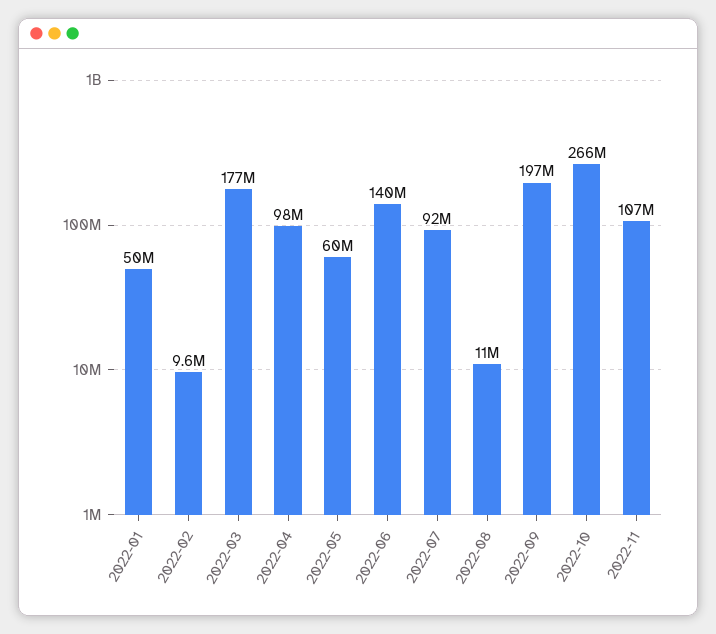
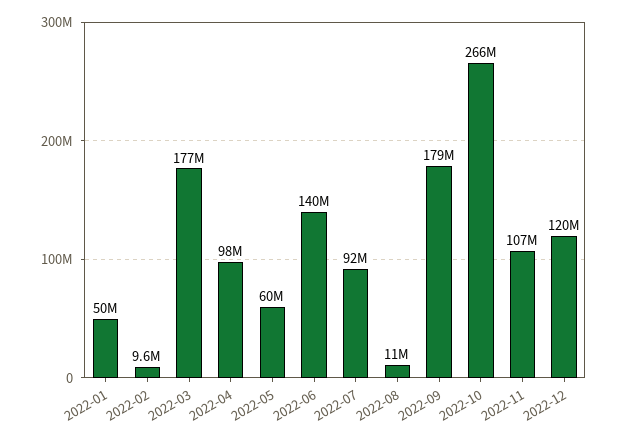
2022-09: 197000000 -> 179000000
2022-12: none -> 120000000

